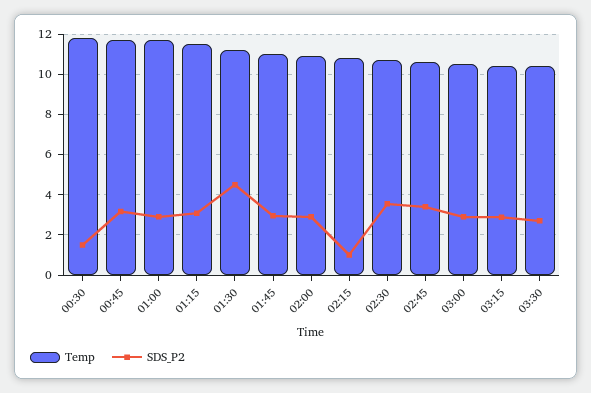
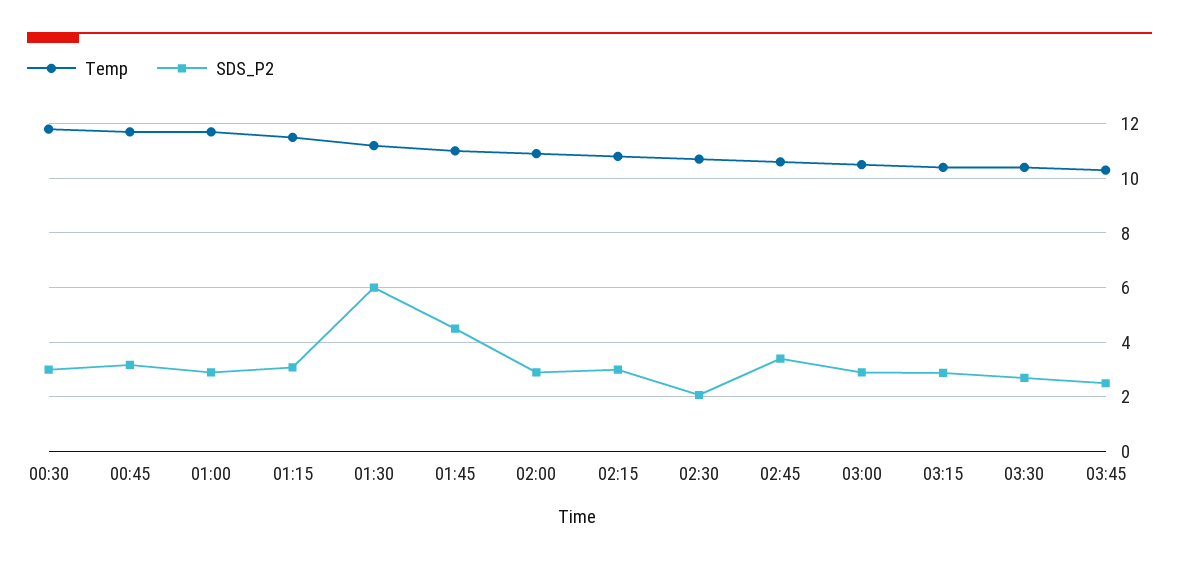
SDS_P2, 00:30: 1.5 -> 3
SDS_P2, 01:30: 4.5 -> 6
SDS_P2, 01:45: 3 -> 4.5
SDS_P2, 02:15: 1 -> 3
SDS_P2, 02:30: 3.5 -> 2
Temp, 03:45: none -> 10.25
SDS_P2, 03:45: none -> 2.5

